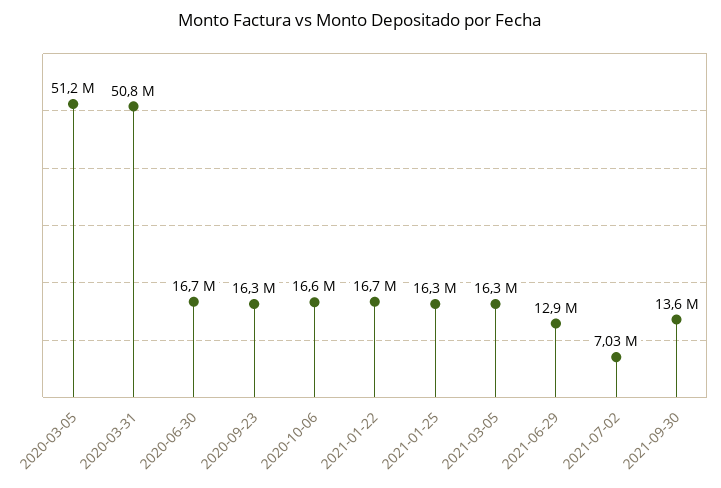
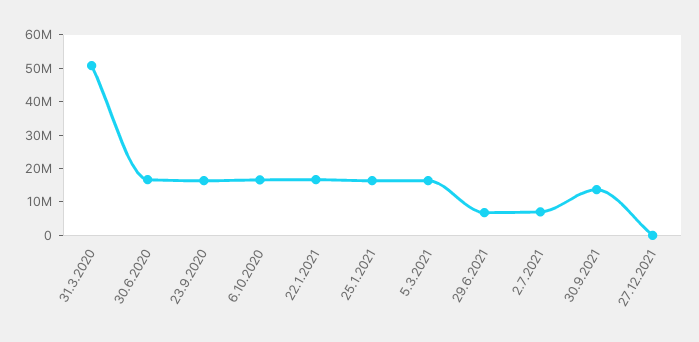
2020-03-05: 51200000 -> none
2021-06-29: 12900000 -> 7500000
27.12.2021: none -> 0

